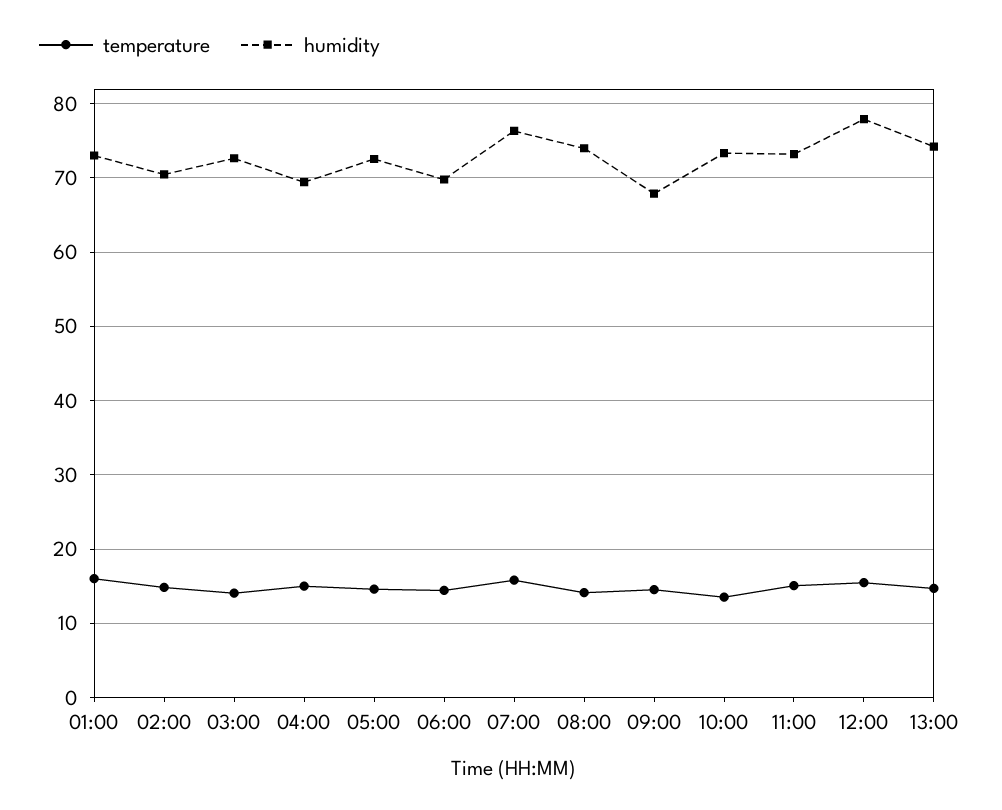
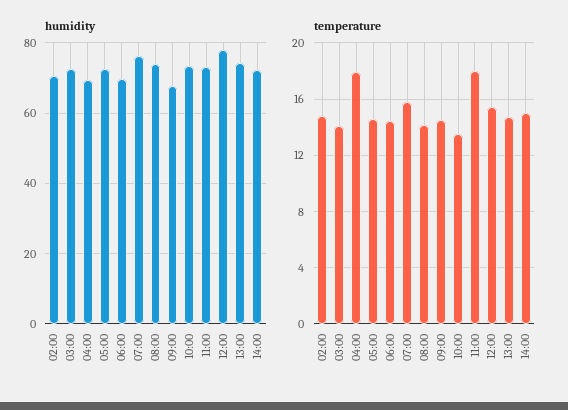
temperature, 01:00: 16 -> none
humidity, 01:00: 73 -> none
temperature, 04:00: 15 -> 18
temperature, 11:00: 15 -> 18
humidity, 14:00: none -> 72
temperature, 14:00: none -> 15

